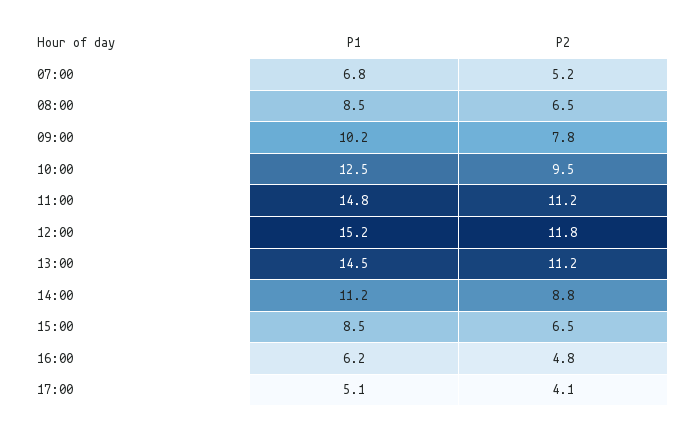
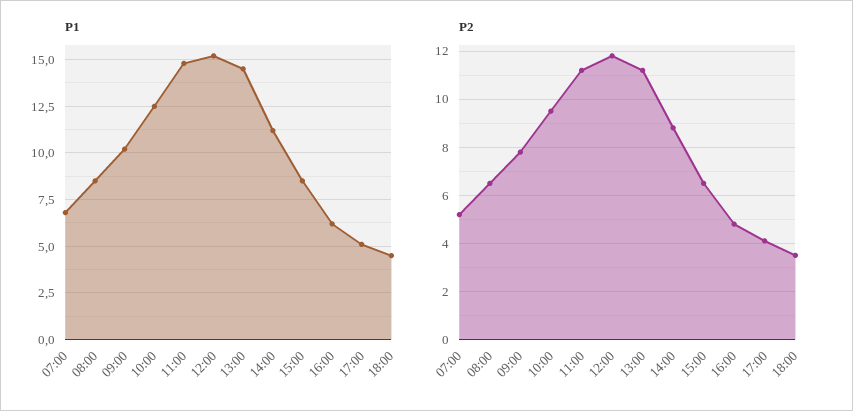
P1, 18:00: none -> 4.5
P2, 18:00: none -> 3.5

